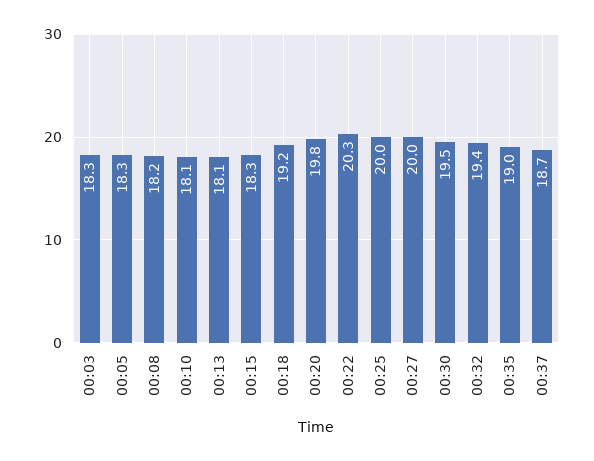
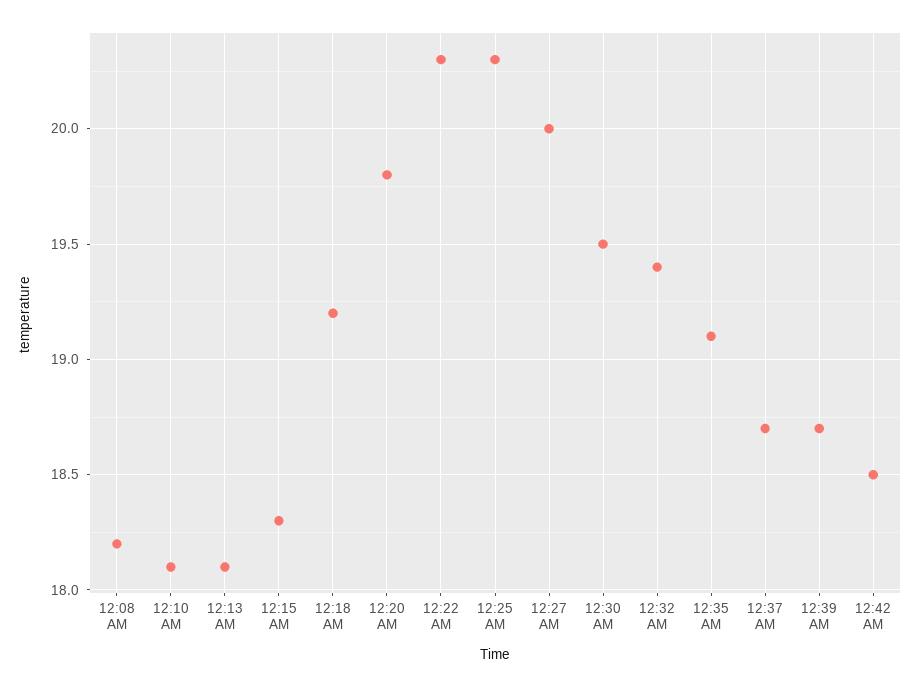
00:03: 18.3 -> none
00:05: 18.3 -> none
00:25: 20 -> 20.3
00:35: 19 -> 19.1
12:39 AM: none -> 18.7
12:42 AM: none -> 18.5

